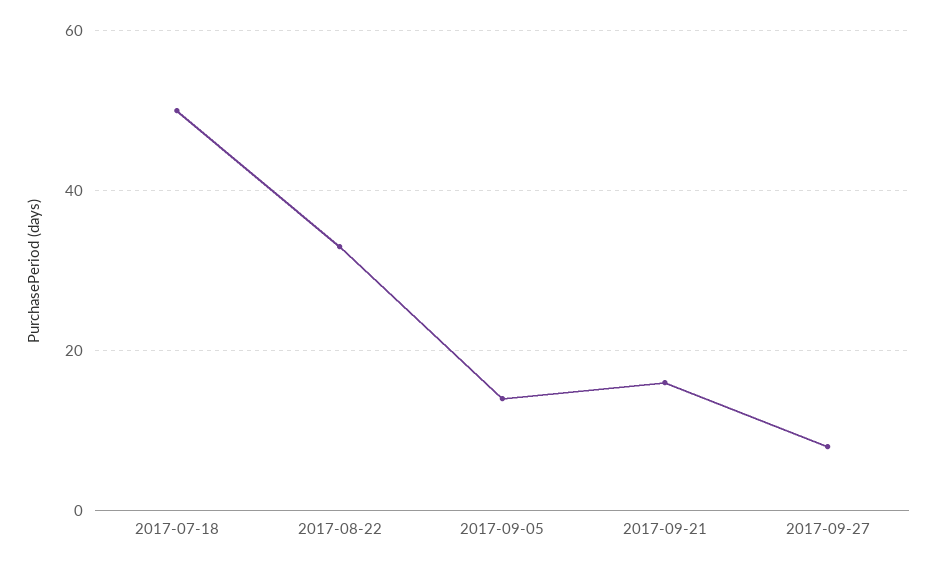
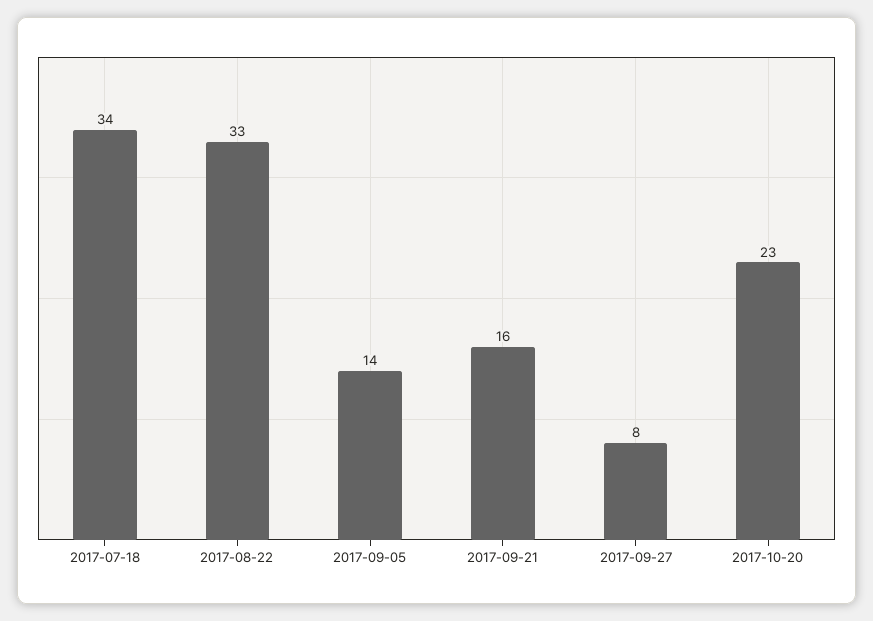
2017-07-18: 50 -> 34
2017-10-20: none -> 23

